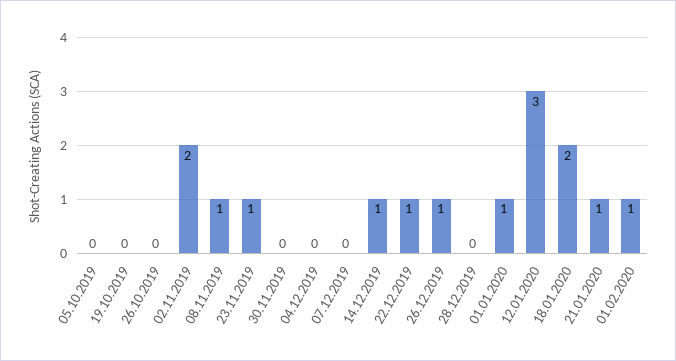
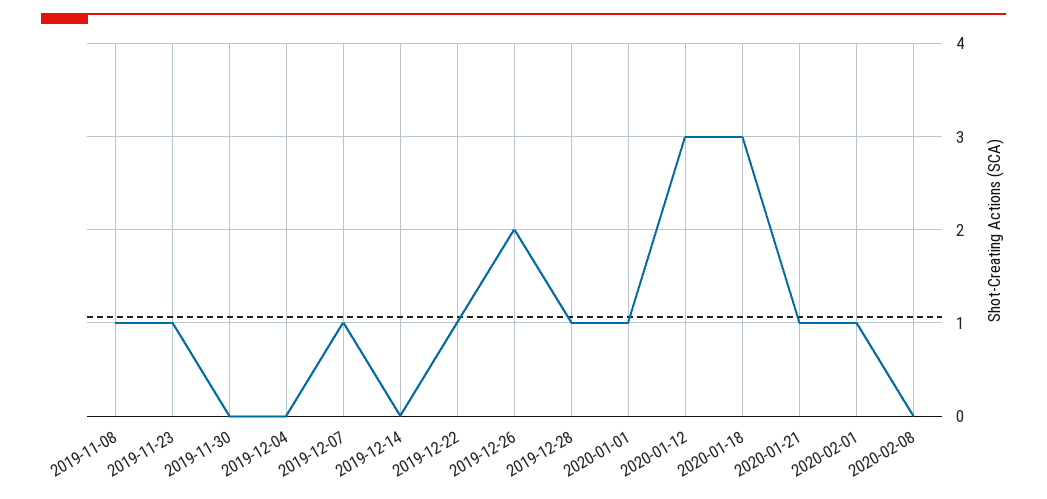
05.10.2019: 0 -> none
19.10.2019: 0 -> none
26.10.2019: 0 -> none
02.11.2019: 2 -> none
07.12.2019: 0 -> 1
14.12.2019: 1 -> 0
26.12.2019: 1 -> 2
28.12.2019: 0 -> 1
18.01.2020: 2 -> 3
2020-02-08: none -> 0

